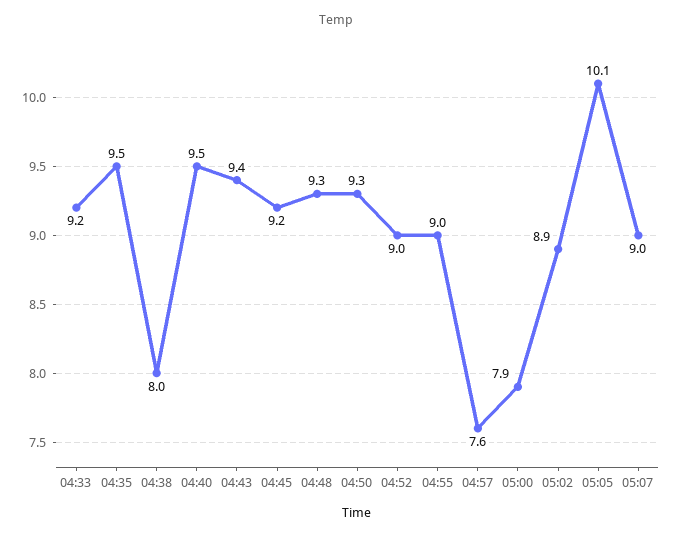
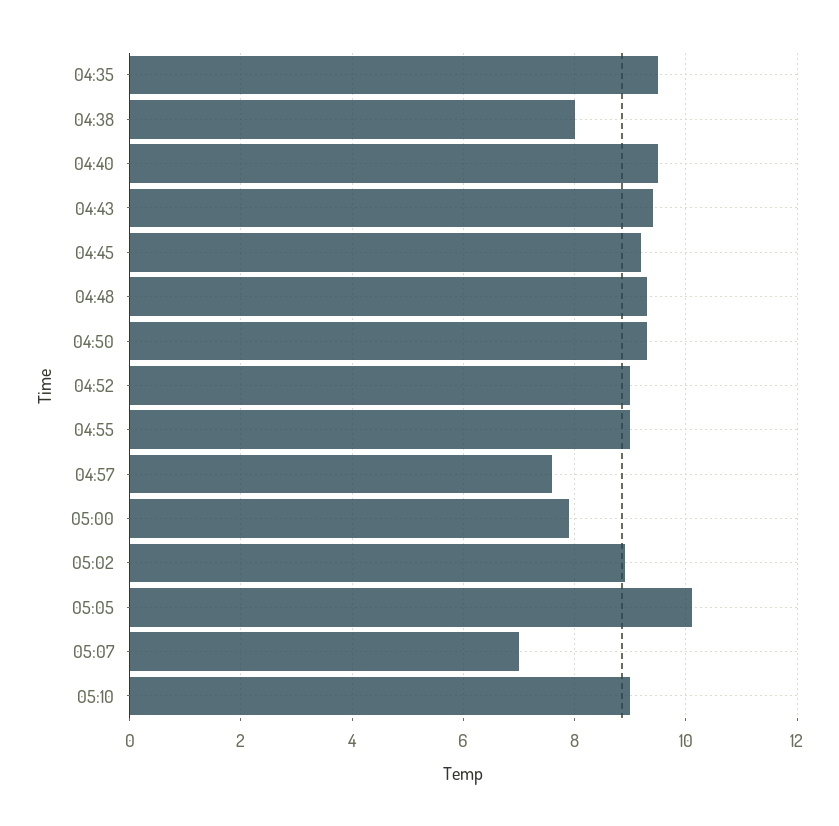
04:33: 9.2 -> none
05:07: 9 -> 7
05:10: none -> 9

